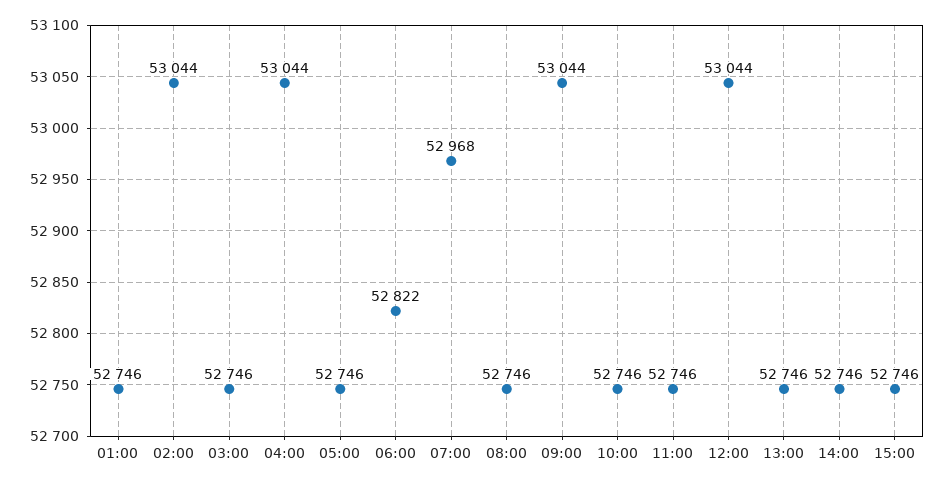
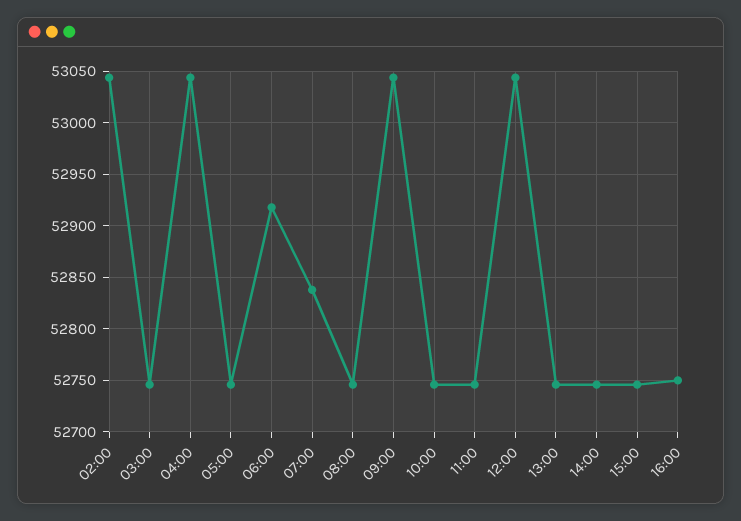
01:00: 52746 -> none
06:00: 52822 -> 52920
07:00: 52968 -> 52840
16:00: none -> 52750

